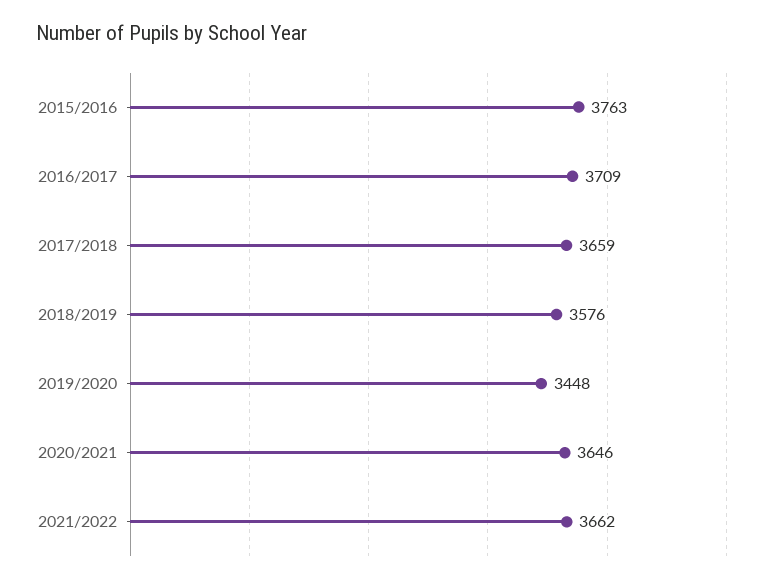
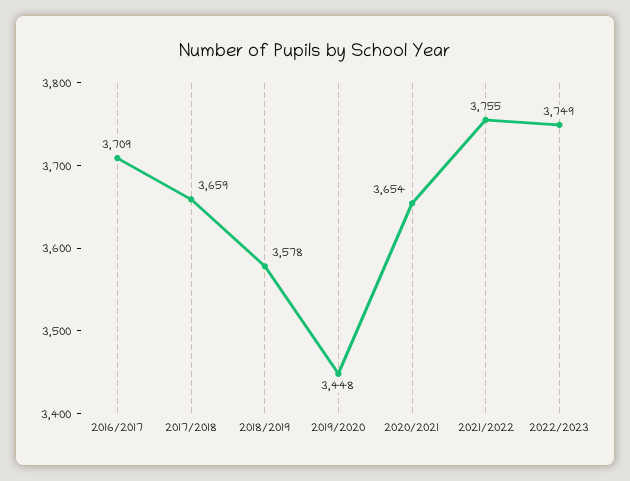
2015/2016: 3763 -> none
2018/2019: 3576 -> 3578
2020/2021: 3646 -> 3654
2021/2022: 3662 -> 3755
2022/2023: none -> 3749

